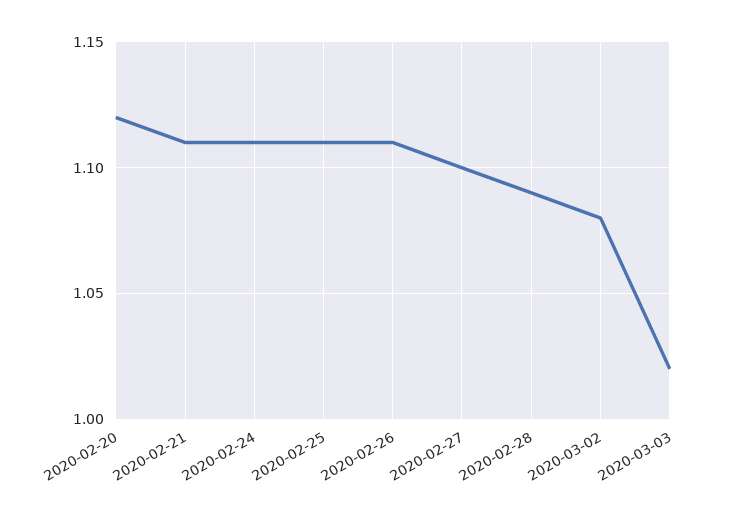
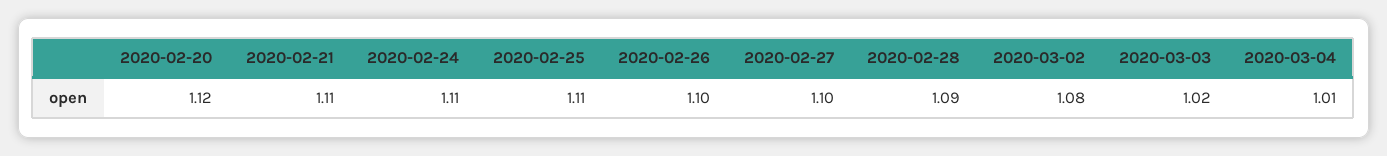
2020-02-26: 1.11 -> 1.1
2020-03-04: none -> 1.01

